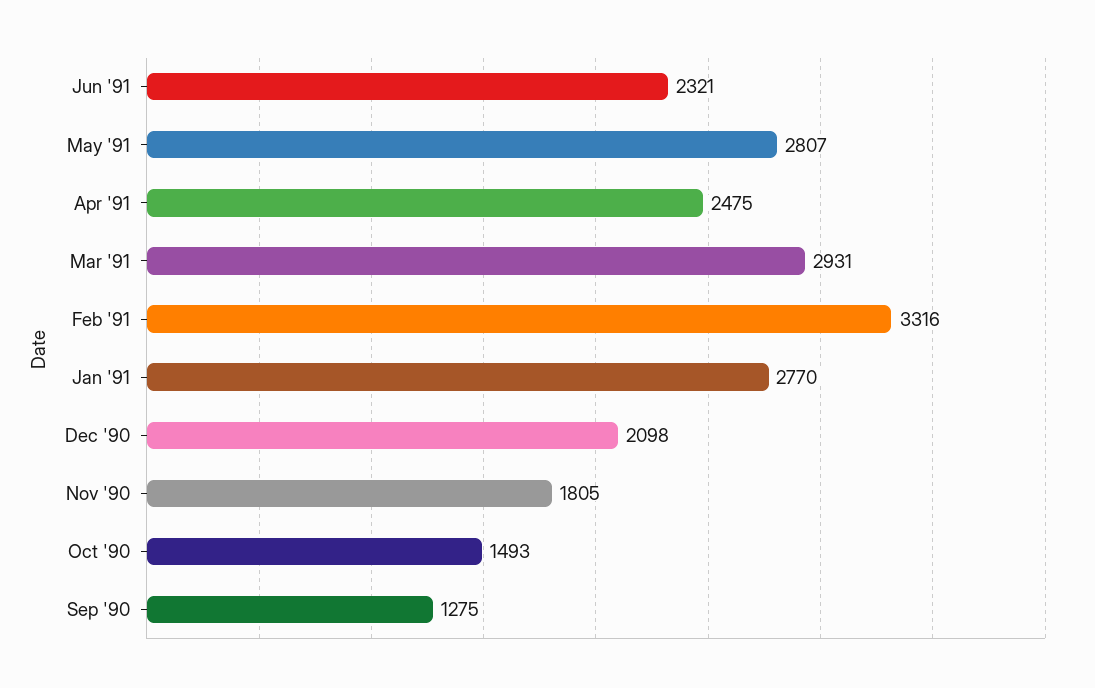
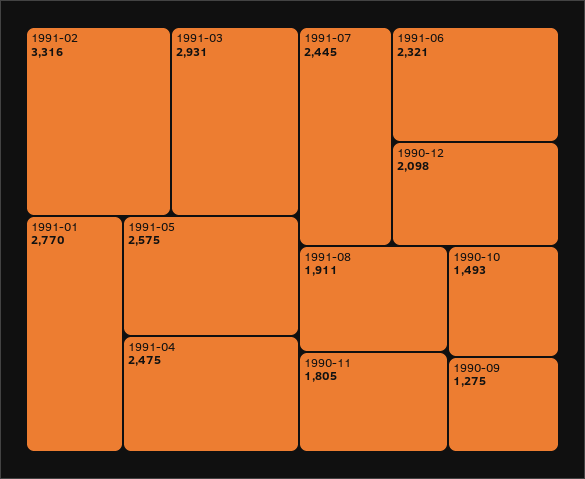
May '91: 2807 -> 2575
1991-07: none -> 2445
1991-08: none -> 1911

